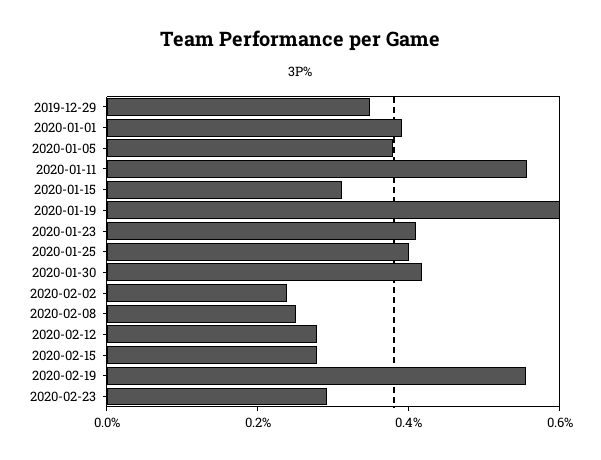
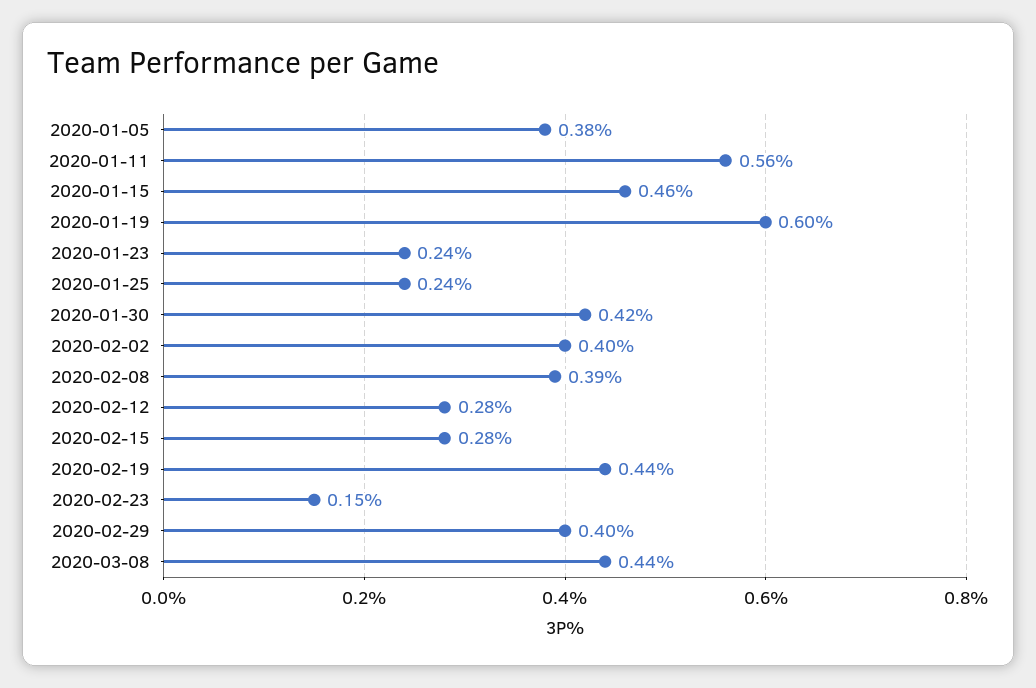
2019-12-29: 0.35 -> none
2020-01-01: 0.4 -> none
2020-01-15: 0.3 -> 0.46
2020-01-23: 0.4 -> 0.24
2020-01-25: 0.4 -> 0.24
2020-02-02: 0.25 -> 0.4
2020-02-08: 0.25 -> 0.39
2020-02-19: 0.55 -> 0.44
2020-02-23: 0.3 -> 0.15
2020-02-29: none -> 0.4
2020-03-08: none -> 0.44

